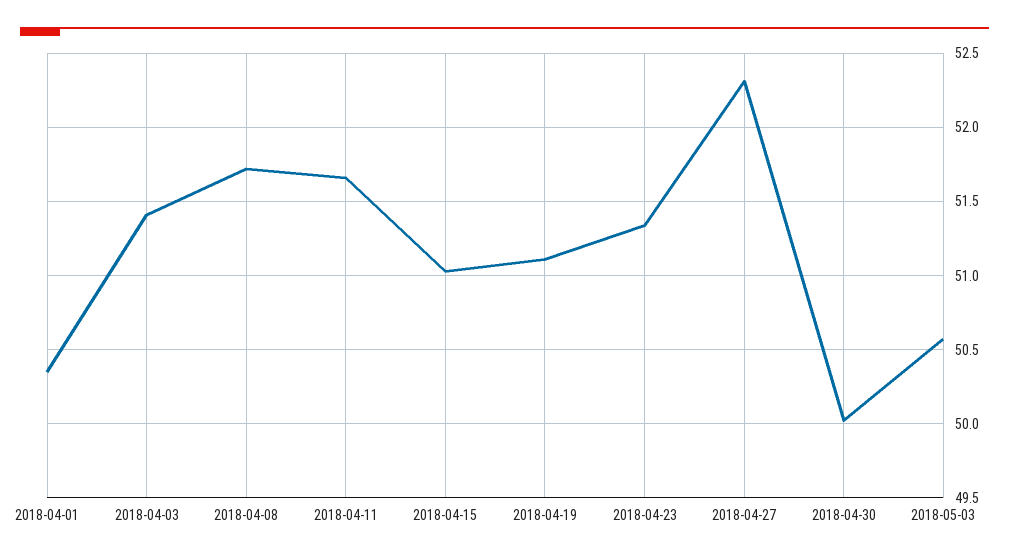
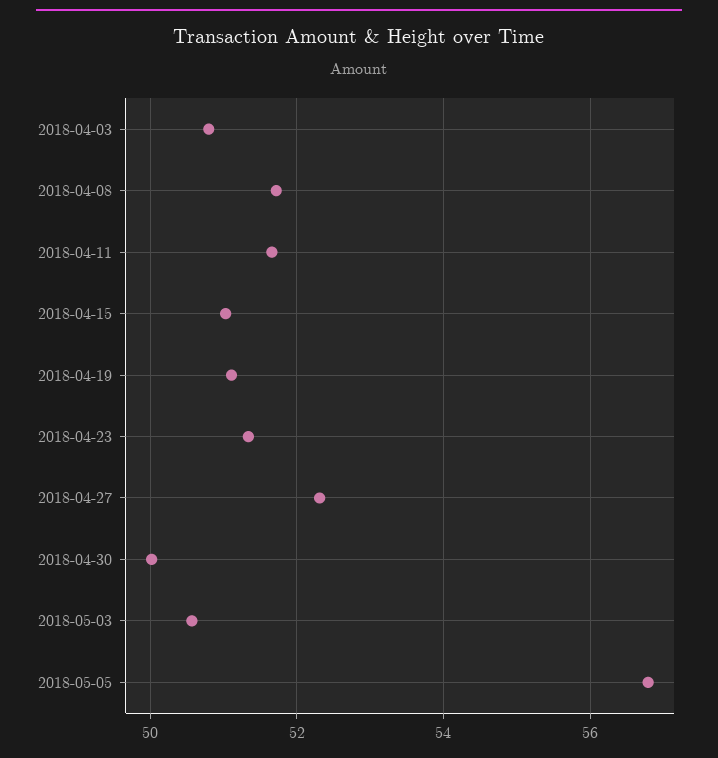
2018-04-01: 50.35 -> none
2018-04-03: 51.4 -> 50.8
2018-05-05: none -> 56.8

